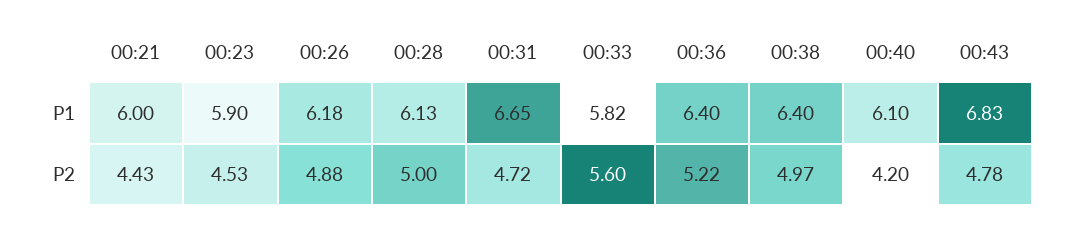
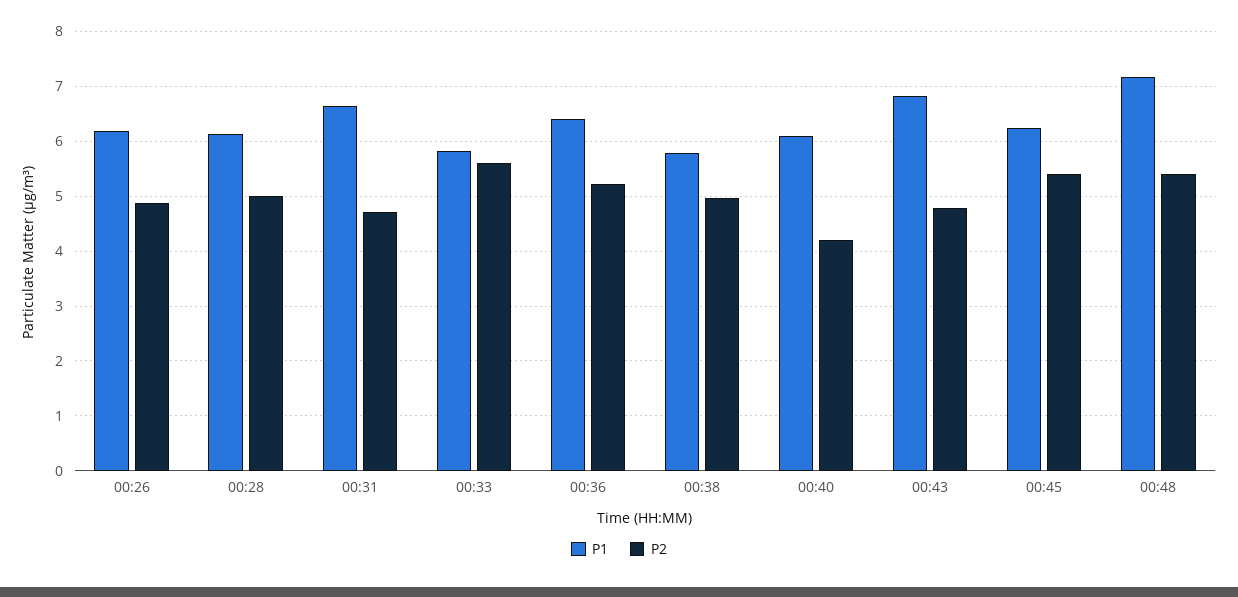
P1, 00:21: 6 -> none
P1, 00:23: 5.9 -> none
P1, 00:38: 6.4 -> 5.8
P2, 00:21: 4.43 -> none
P2, 00:23: 4.53 -> none
P1, 00:45: none -> 6.2
P2, 00:45: none -> 5.4
P1, 00:48: none -> 7.2
P2, 00:48: none -> 5.4

